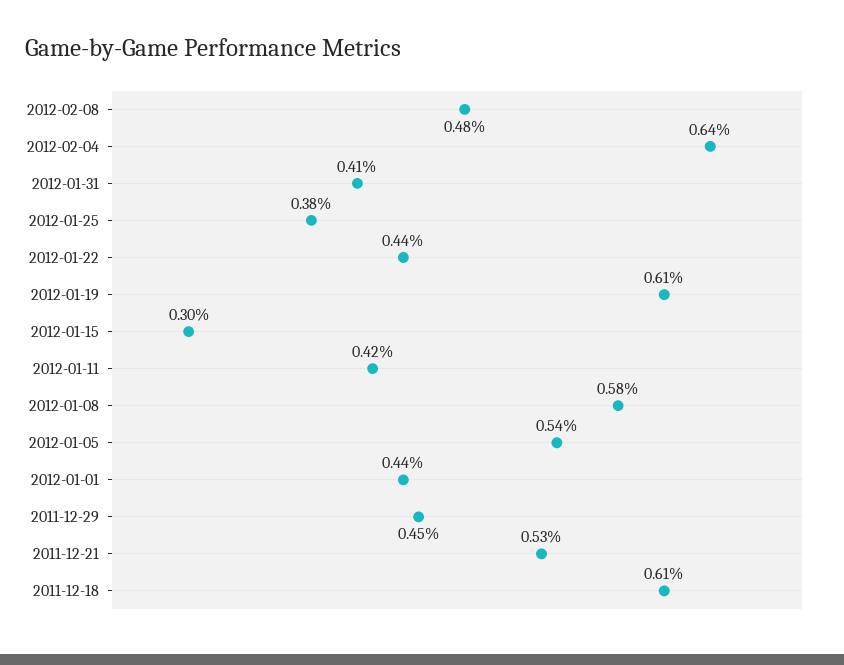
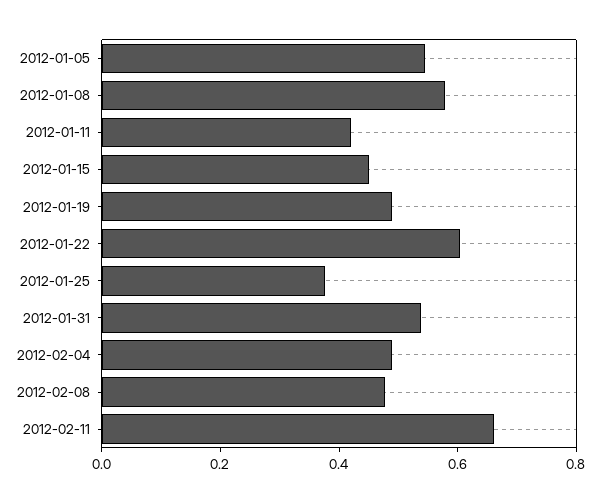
2012-02-04: 0.64 -> 0.5
2012-01-31: 0.41 -> 0.55
2012-01-22: 0.44 -> 0.6
2012-01-19: 0.61 -> 0.5
2012-01-15: 0.3 -> 0.45
2012-01-01: 0.44 -> none
2011-12-29: 0.45 -> none
2011-12-21: 0.53 -> none
2011-12-18: 0.61 -> none
2012-02-11: none -> 0.65

